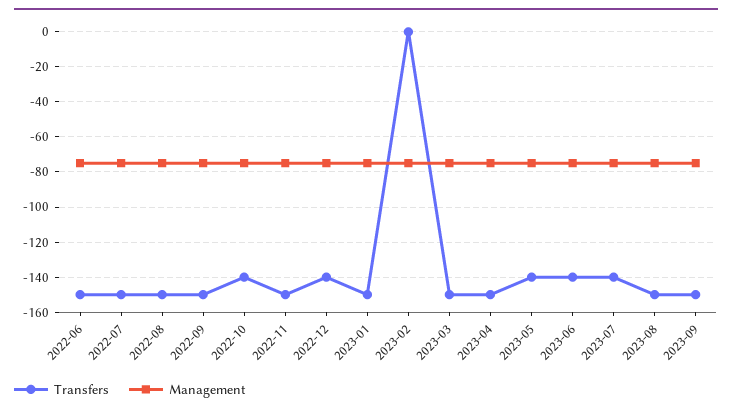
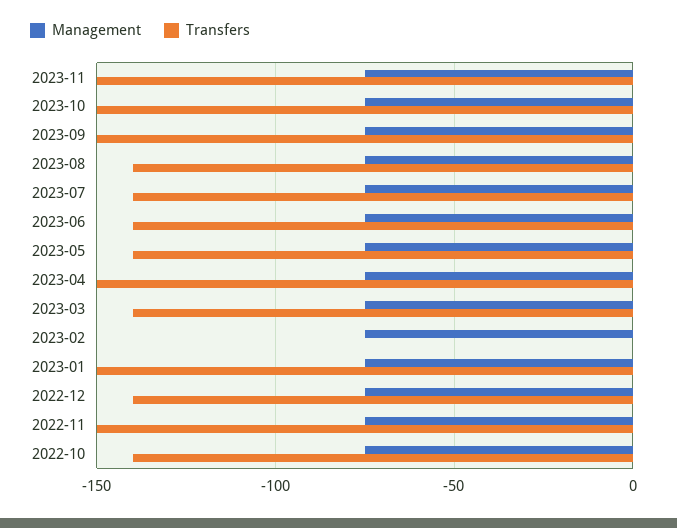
Transfers, 2022-06: -150 -> none
Management, 2022-06: -75 -> none
Transfers, 2022-07: -150 -> none
Management, 2022-07: -75 -> none
Transfers, 2022-08: -150 -> none
Management, 2022-08: -75 -> none
Transfers, 2022-09: -150 -> none
Management, 2022-09: -75 -> none
Transfers, 2023-03: -150 -> -140
Transfers, 2023-08: -150 -> -140
Management, 2023-11: none -> -75
Transfers, 2023-11: none -> -150
Management, 2023-10: none -> -75
Transfers, 2023-10: none -> -150

